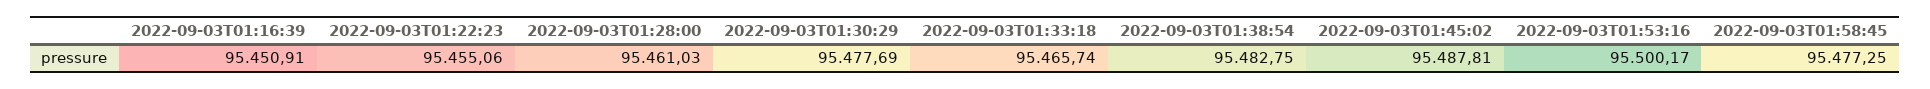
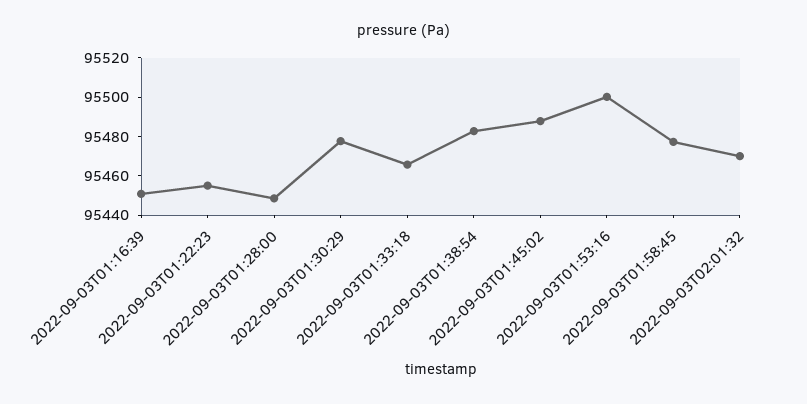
2022-09-03T01:28:00: 95461.03 -> 95450
2022-09-03T02:01:32: none -> 95470

